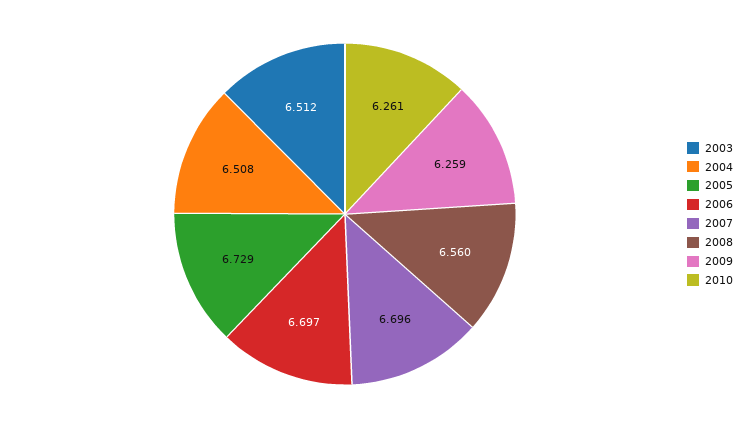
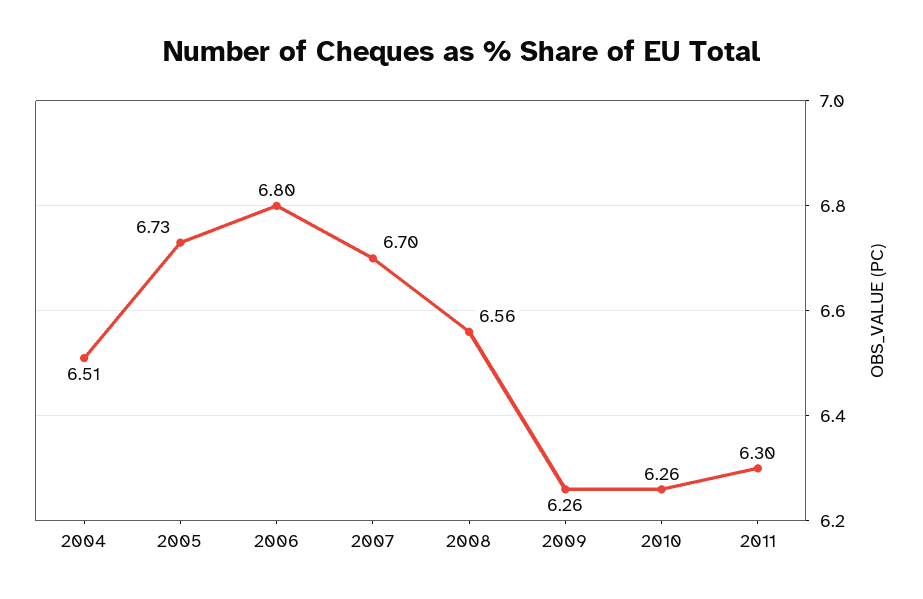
2003: 6.512 -> none
2006: 6.697 -> 6.8
2011: none -> 6.3

